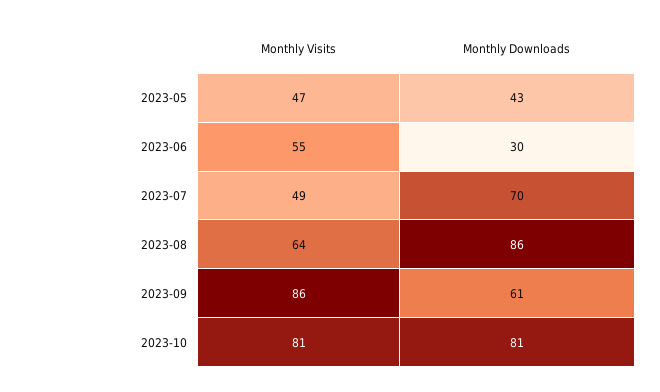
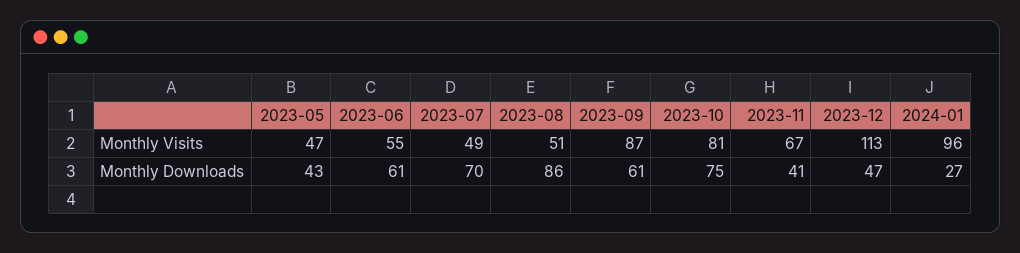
Monthly Downloads, 2023-06: 30 -> 61
Monthly Visits, 2023-08: 64 -> 51
Monthly Visits, 2023-09: 86 -> 87
Monthly Downloads, 2023-10: 81 -> 75
Monthly Visits, 2023-11: none -> 67
Monthly Visits, 2023-12: none -> 113
Monthly Visits, 2024-01: none -> 96
Monthly Downloads, 2023-11: none -> 41
Monthly Downloads, 2023-12: none -> 47
Monthly Downloads, 2024-01: none -> 27

